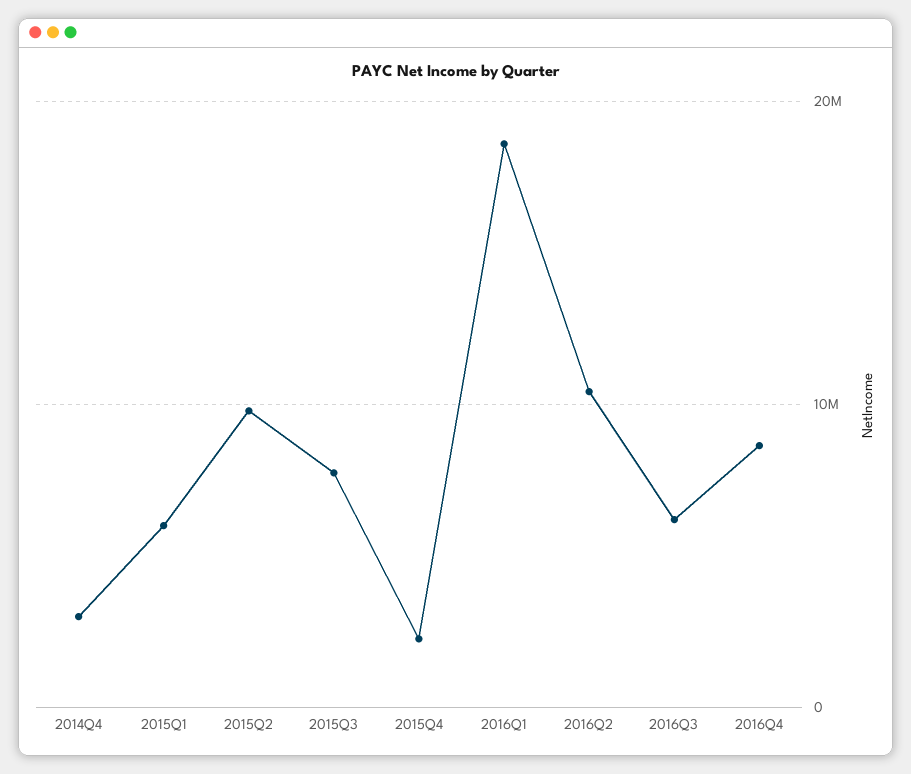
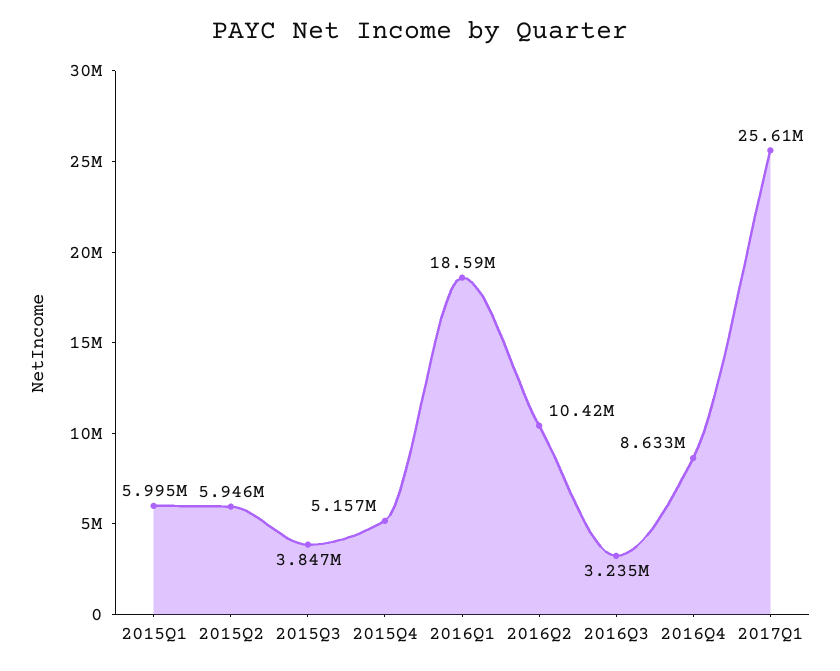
2014Q4: 3000000 -> none
2015Q2: 10000000 -> 5946000
2015Q3: 8000000 -> 3847000
2015Q4: 2000000 -> 5157000
2016Q3: 6000000 -> 3235000
2017Q1: none -> 25610000

